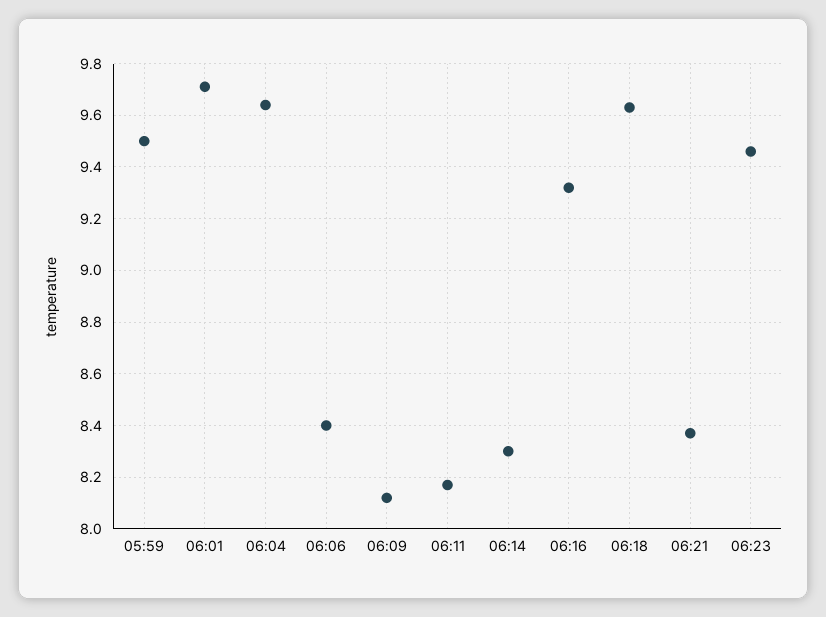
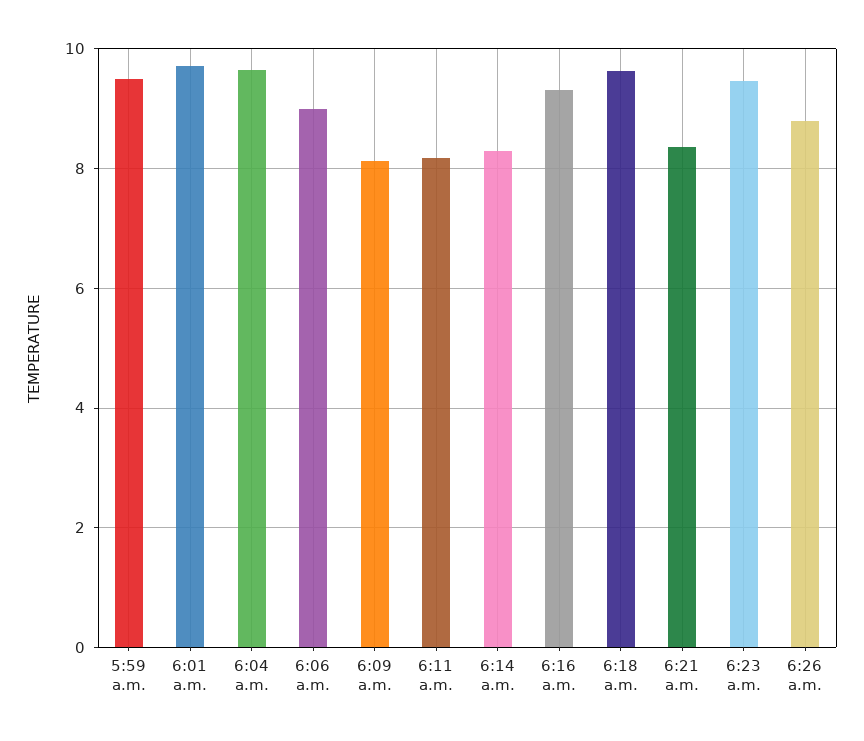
06:06: 8.4 -> 9
6:26 a.m.: none -> 8.8

